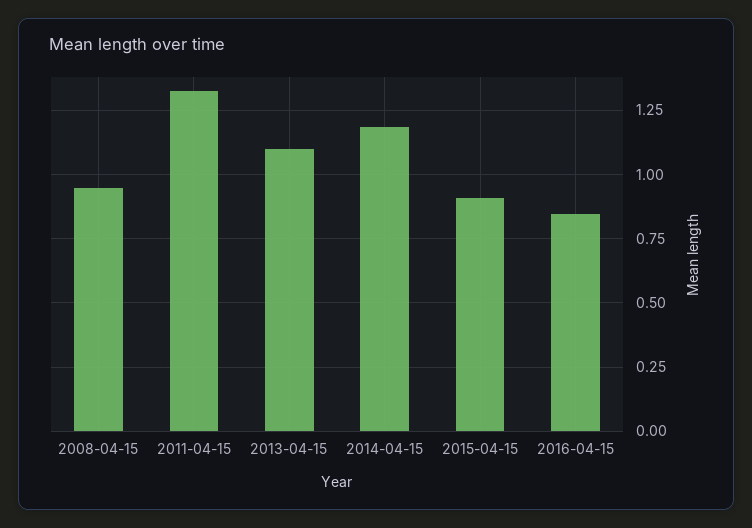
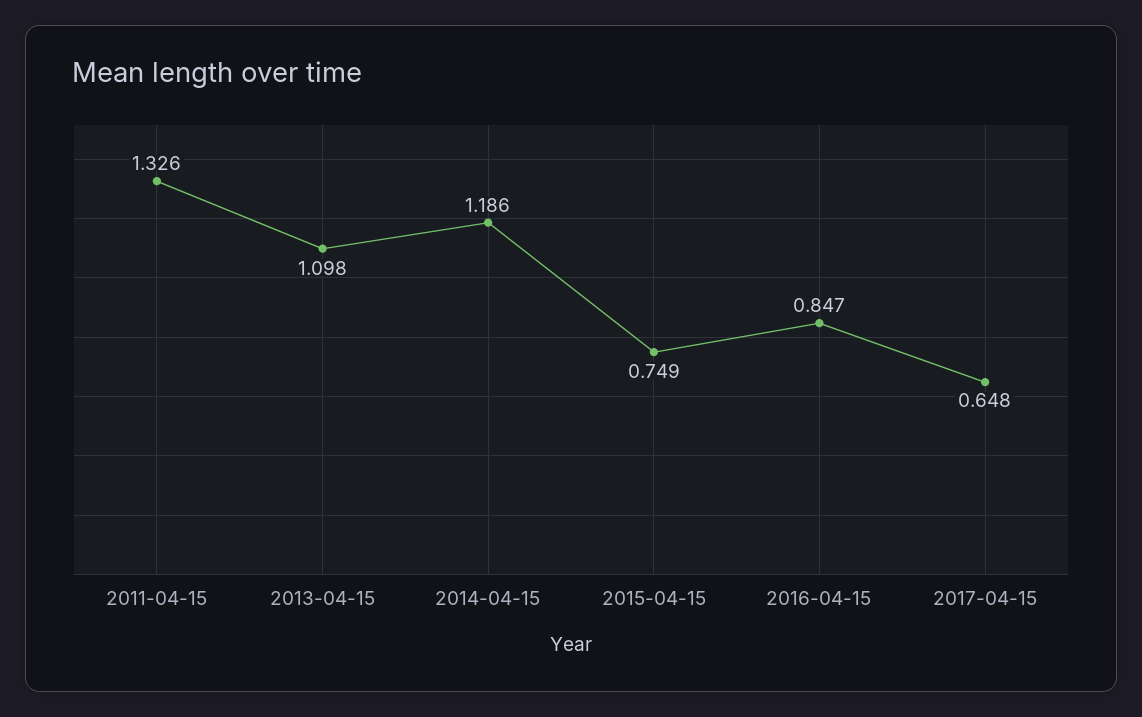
2008-04-15: 0.95 -> none
2015-04-15: 0.9 -> 0.749
2017-04-15: none -> 0.648

